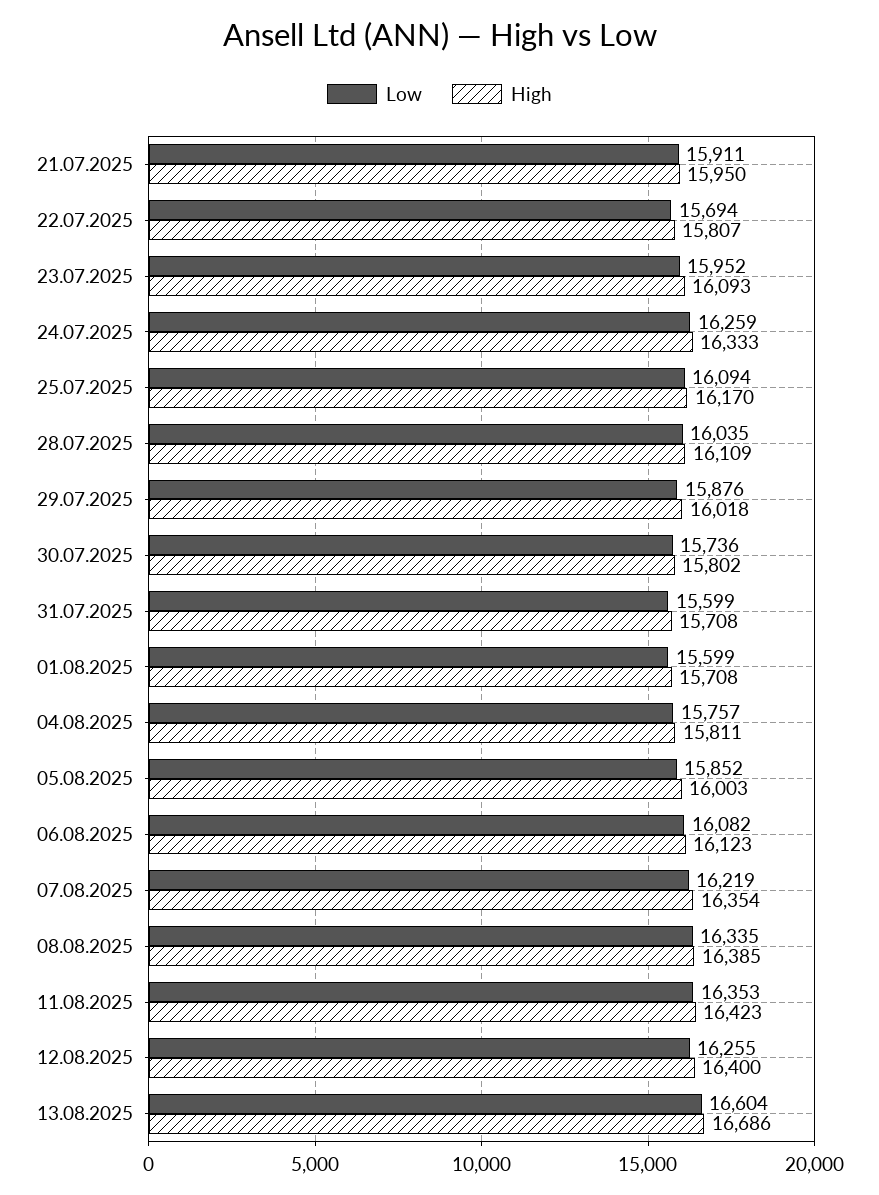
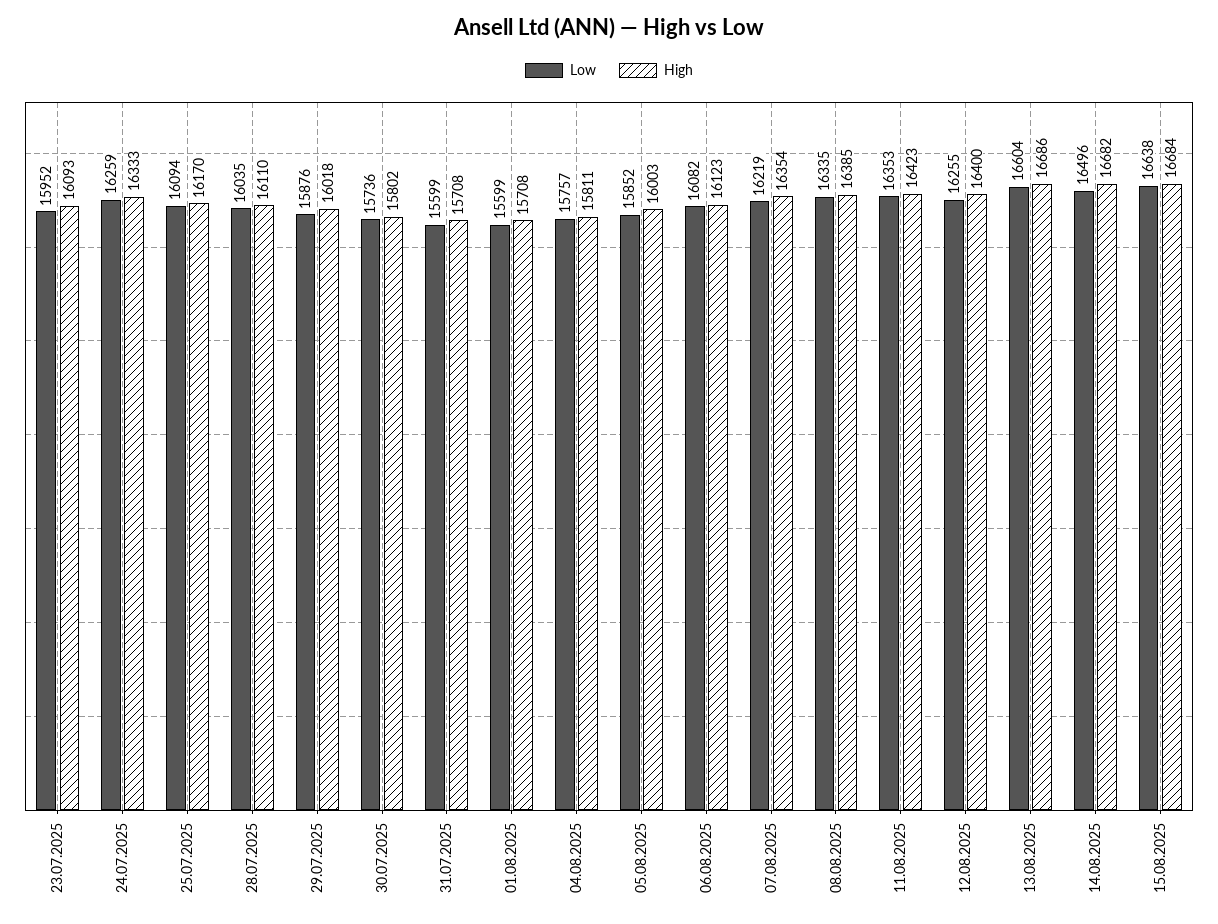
Low, 21.07.2025: 15911 -> none
High, 21.07.2025: 15950 -> none
Low, 22.07.2025: 15694 -> none
High, 22.07.2025: 15807 -> none
High, 28.07.2025: 16109 -> 16110
Low, 14.08.2025: none -> 16496
High, 14.08.2025: none -> 16682
Low, 15.08.2025: none -> 16638
High, 15.08.2025: none -> 16684

